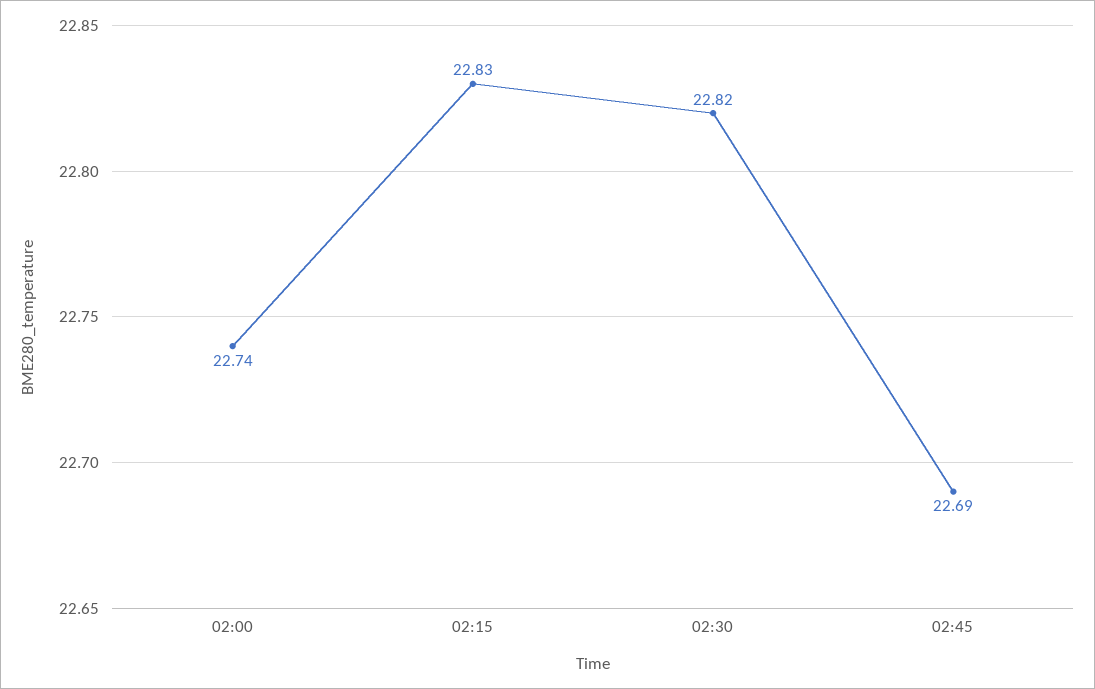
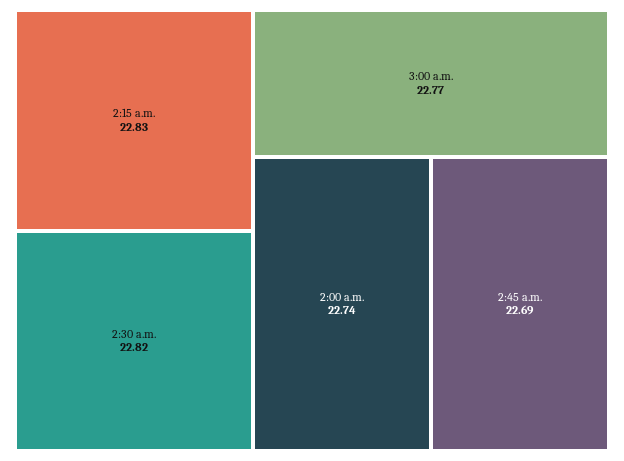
3:00 a.m.: none -> 22.77

